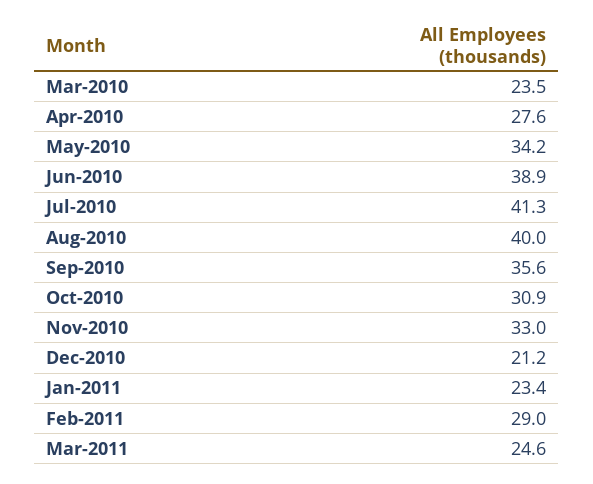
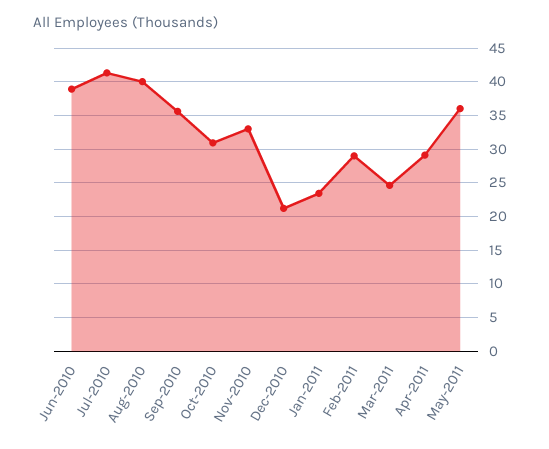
Mar-2010: 23.5 -> none
Apr-2010: 27.6 -> none
May-2010: 34.2 -> none
Apr-2011: none -> 29
May-2011: none -> 36

